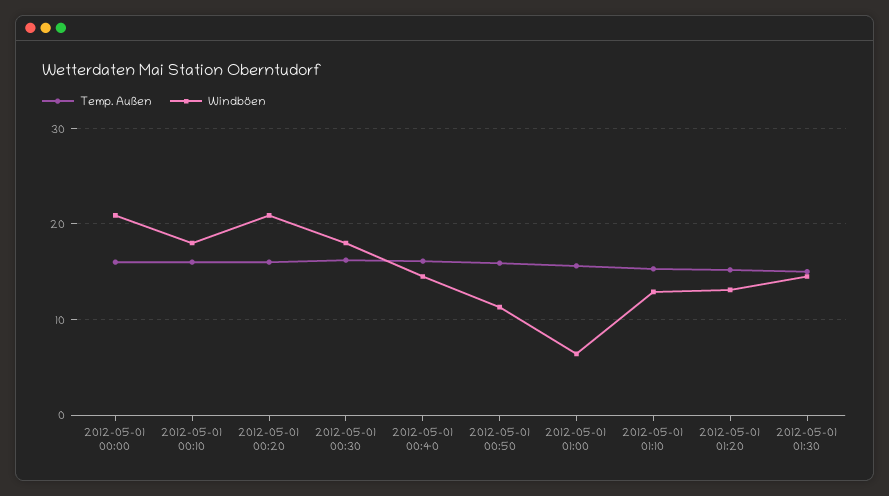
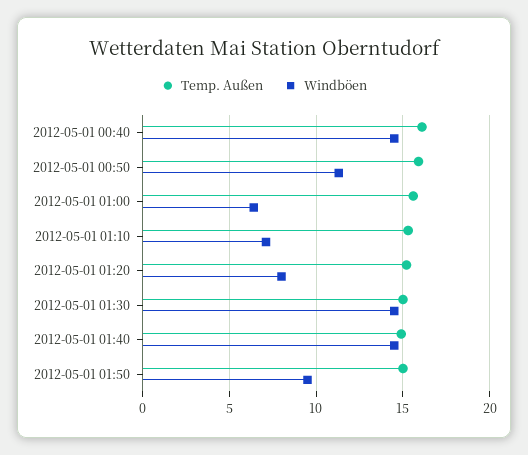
Temp. Außen, 2012-05-01 00:00: 16 -> none
Windböen, 2012-05-01 00:00: 21 -> none
Temp. Außen, 2012-05-01 00:10: 16 -> none
Windböen, 2012-05-01 00:10: 18 -> none
Temp. Außen, 2012-05-01 00:20: 16 -> none
Windböen, 2012-05-01 00:20: 21 -> none
Temp. Außen, 2012-05-01 00:30: 16 -> none
Windböen, 2012-05-01 00:30: 18 -> none
Windböen, 2012-05-01 01:10: 13 -> 7
Windböen, 2012-05-01 01:20: 13 -> 8
Temp. Außen, 2012-05-01 01:40: none -> 15
Windböen, 2012-05-01 01:40: none -> 14.5
Temp. Außen, 2012-05-01 01:50: none -> 15
Windböen, 2012-05-01 01:50: none -> 9.5

